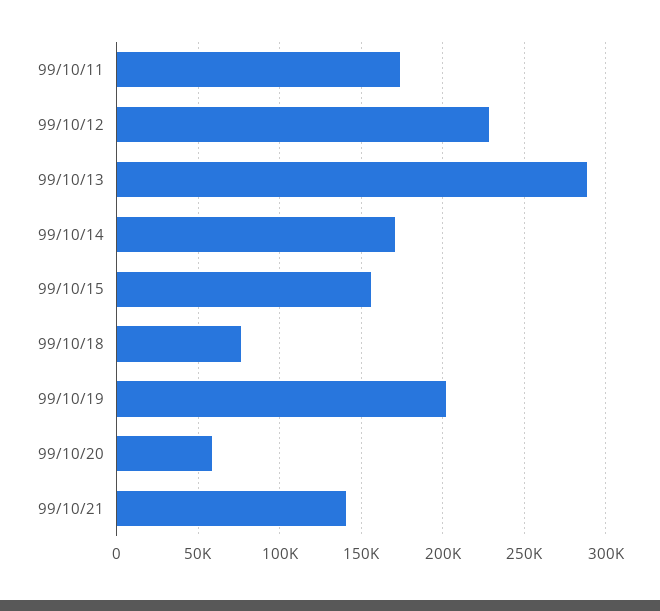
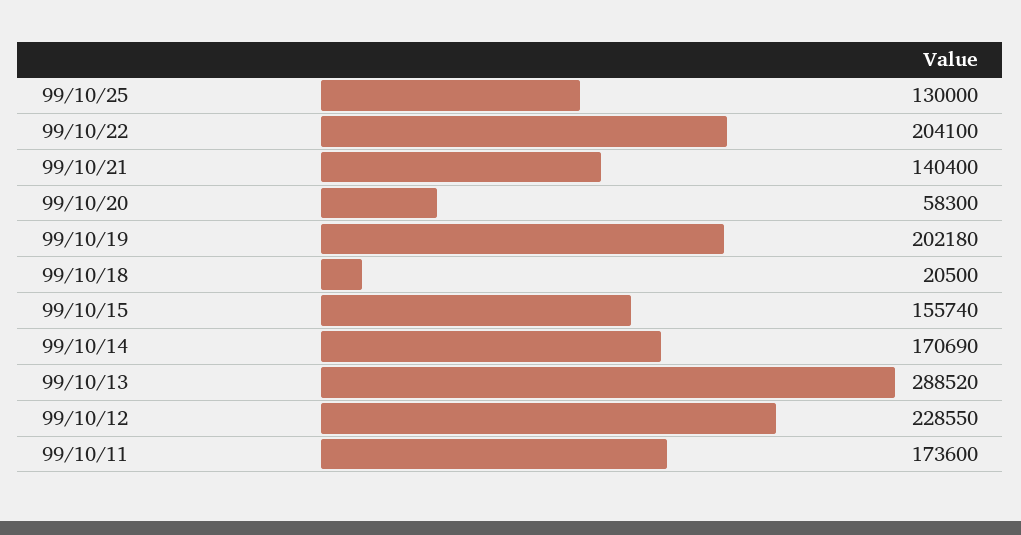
99/10/18: 75000 -> 20500
99/10/25: none -> 130000
99/10/22: none -> 204100

